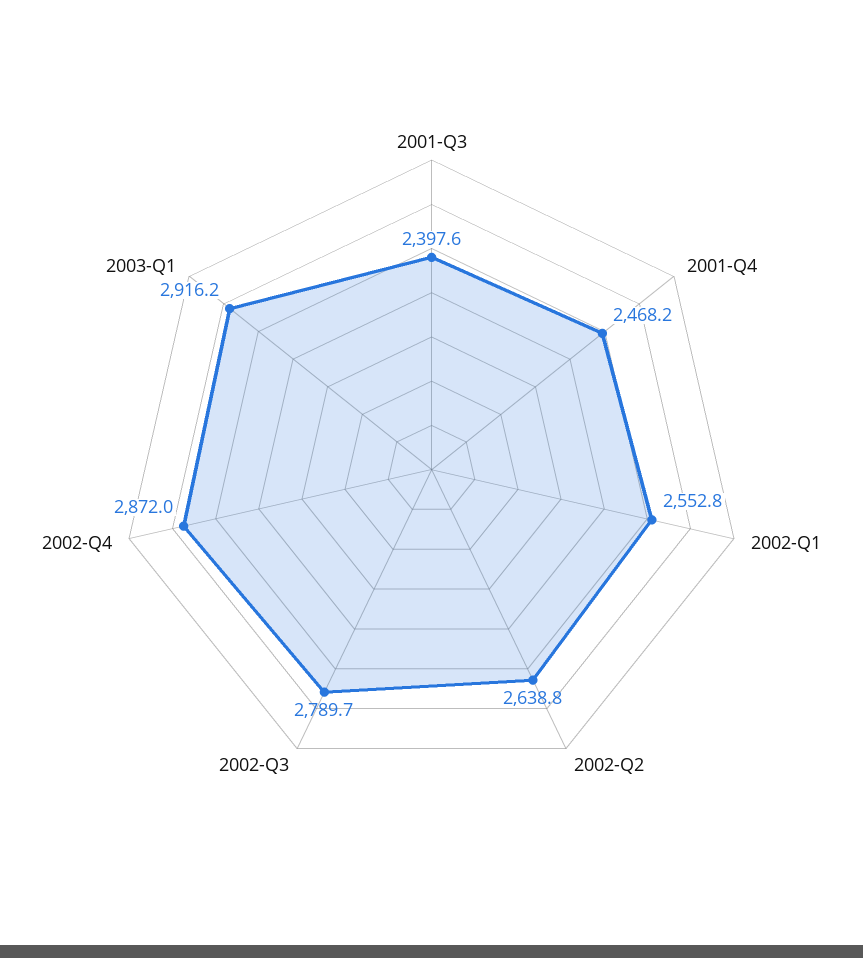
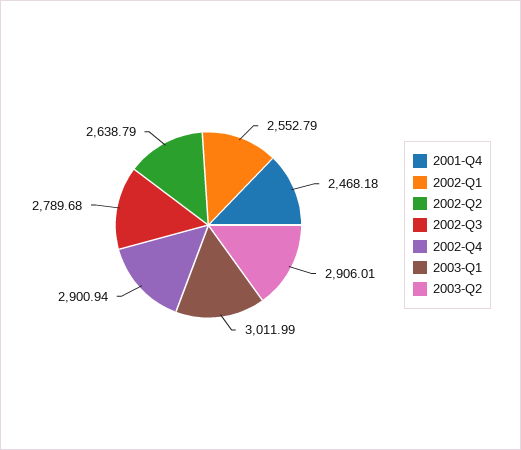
2001-Q3: 2397.6 -> none
2002-Q4: 2872 -> 2900.94
2003-Q1: 2916.2 -> 3011.99
2003-Q2: none -> 2906.01

